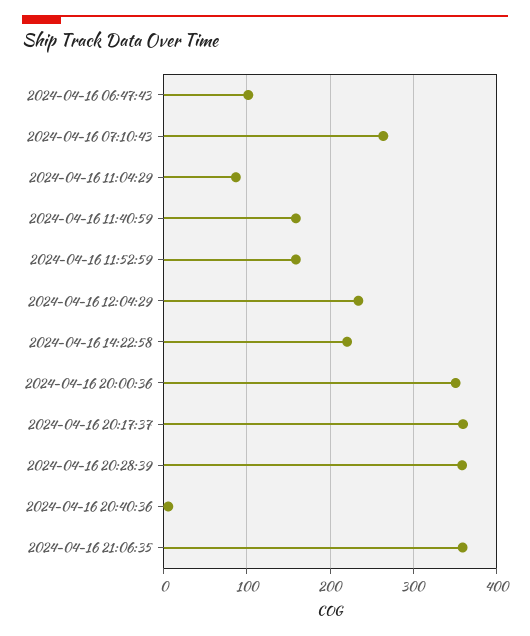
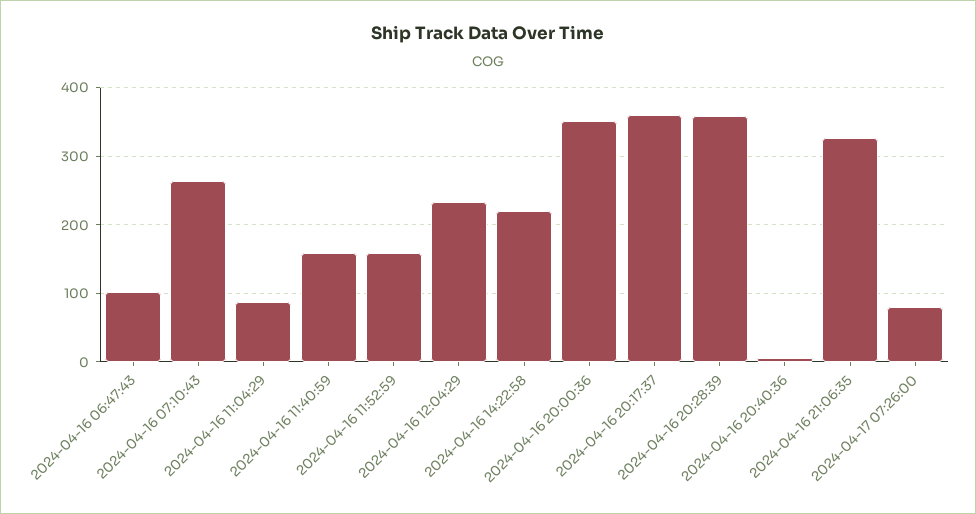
2024-04-16 21:06:35: 360 -> 330
2024-04-17 07:26:00: none -> 80

